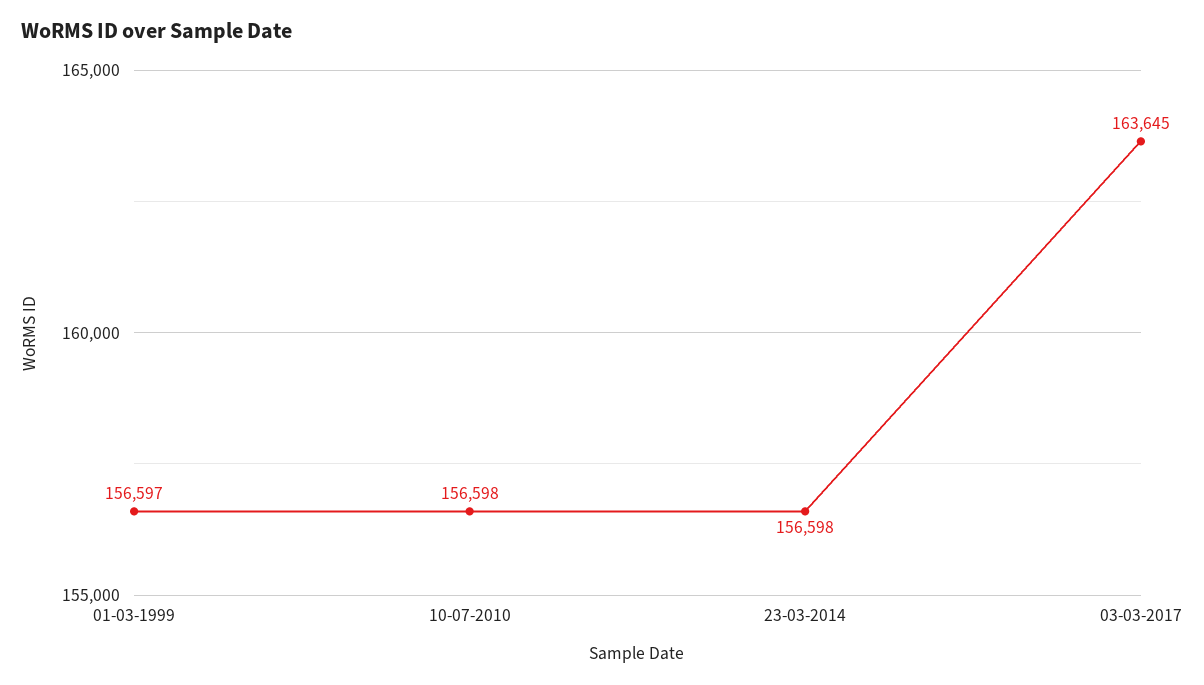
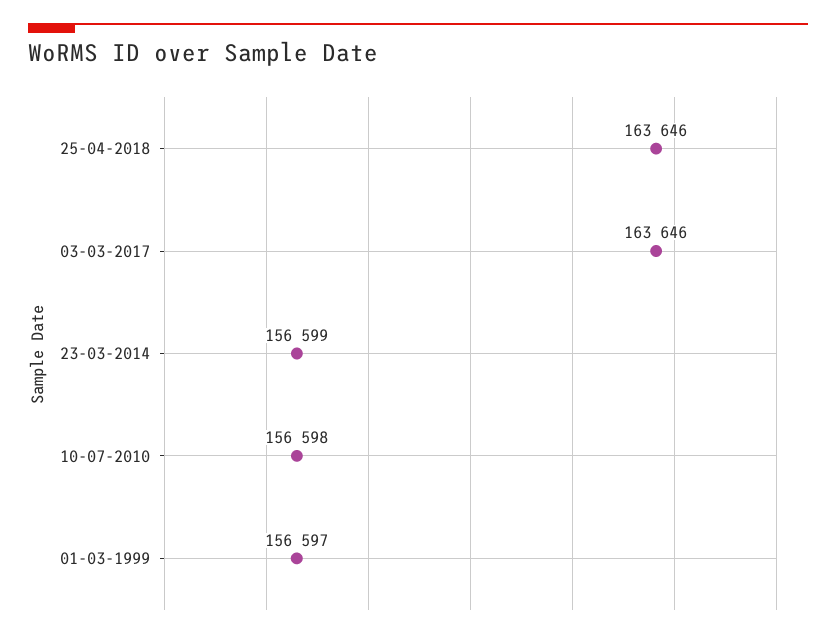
23-03-2014: 156598 -> 156599
03-03-2017: 163645 -> 163646
25-04-2018: none -> 163646

